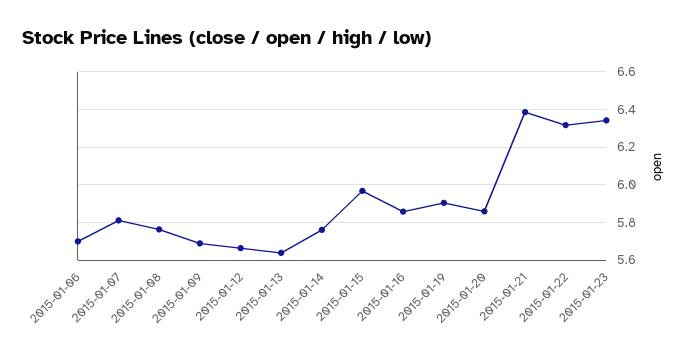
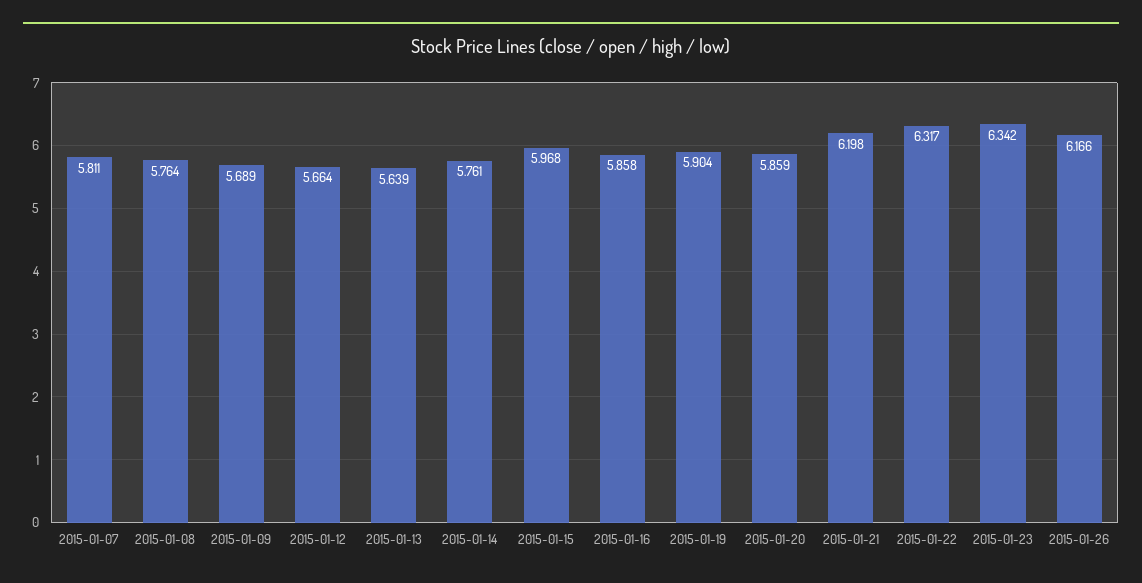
2015-01-06: 5.7 -> none
2015-01-21: 6.4 -> 6.198
2015-01-26: none -> 6.166

